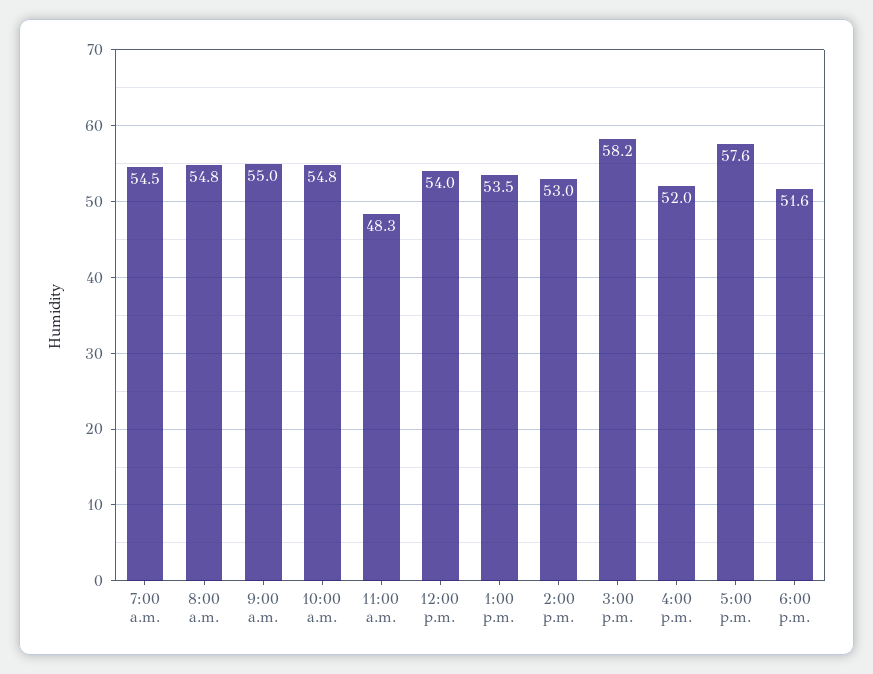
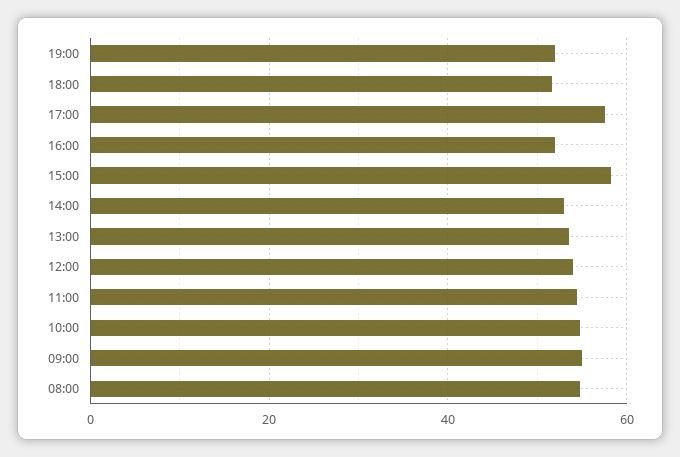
7:00 a.m.: 54.5 -> none
11:00 a.m.: 48.3 -> 54
19:00: none -> 52

